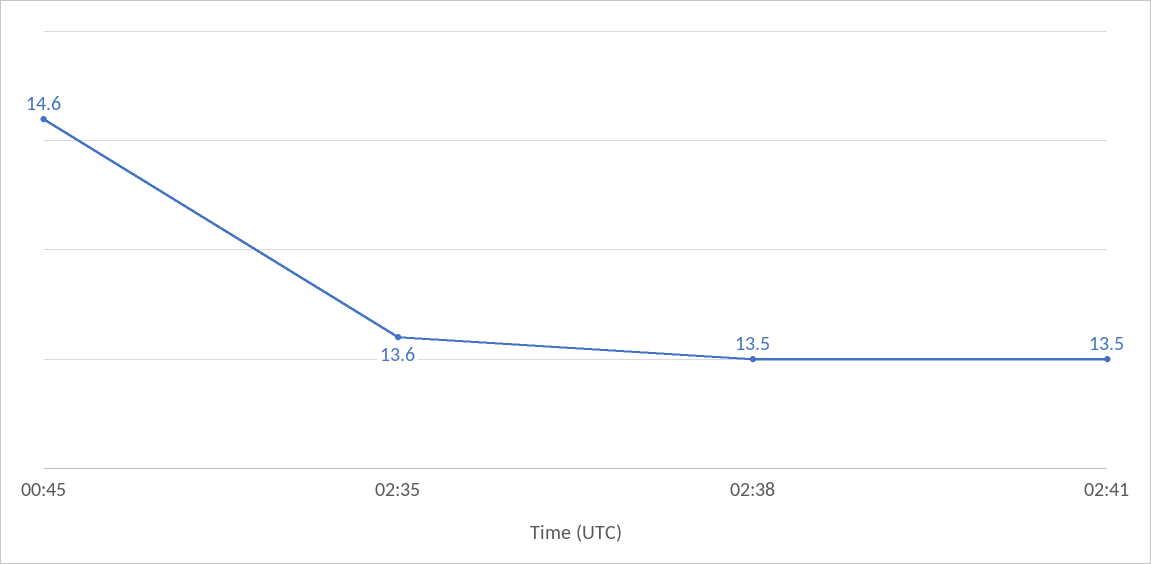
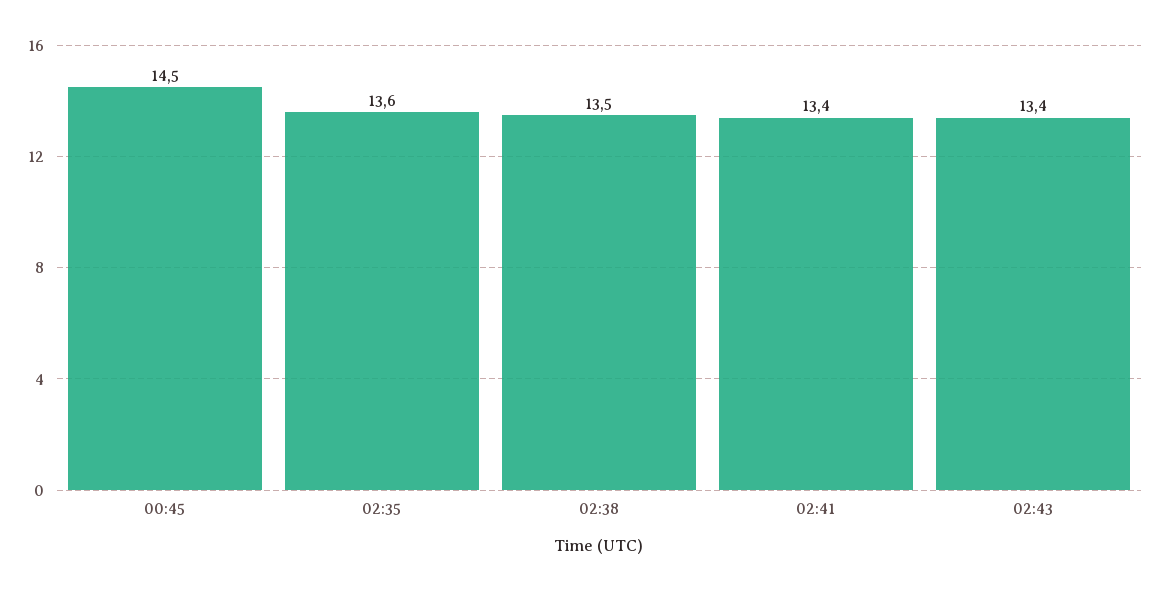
00:45: 14.6 -> 14.5
02:41: 13.5 -> 13.4
02:43: none -> 13.4

